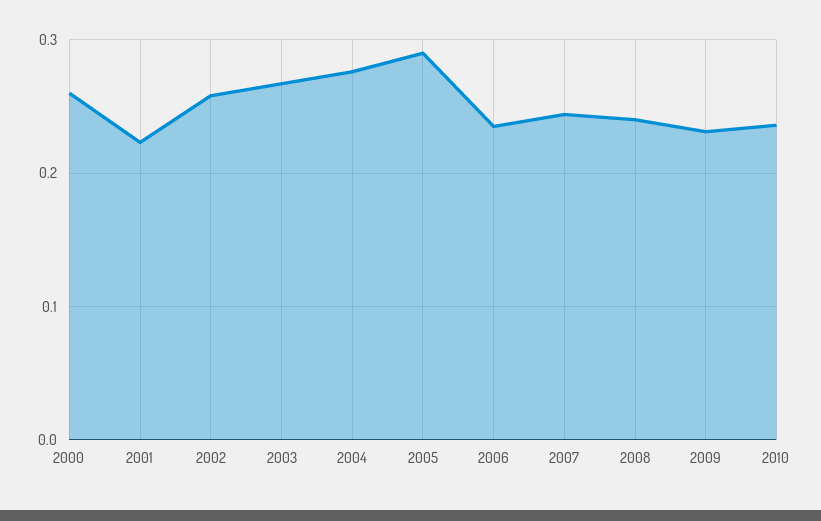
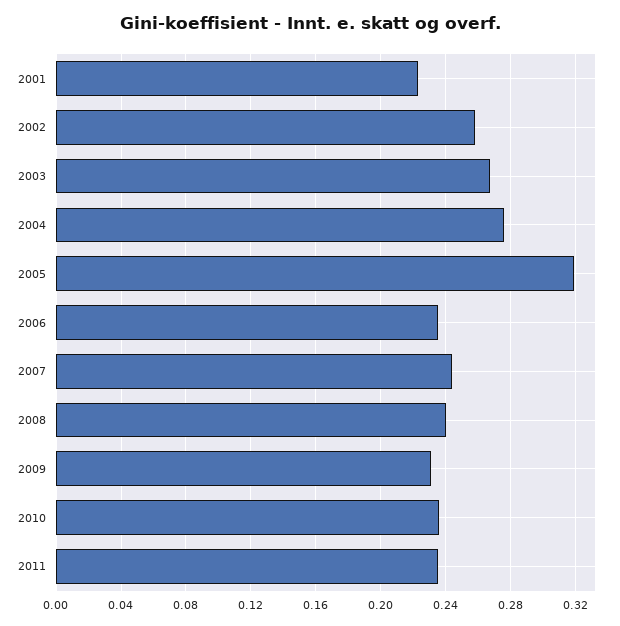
2000: 0.26 -> none
2005: 0.29 -> 0.32
2011: none -> 0.235

